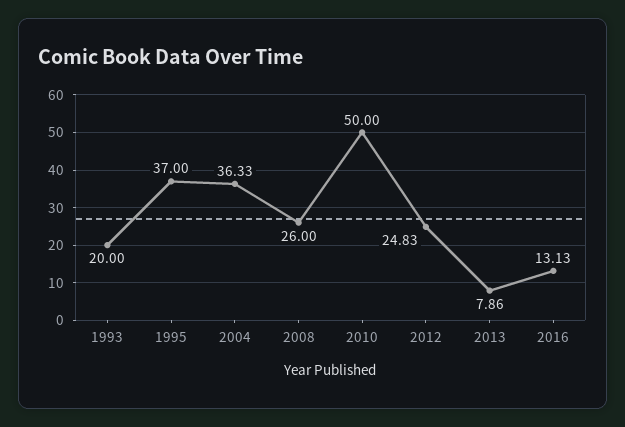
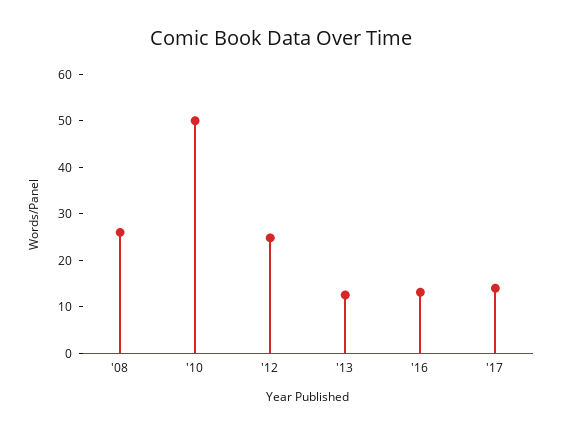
1993: 20 -> none
1995: 37 -> none
2004: 36.33 -> none
2013: 7.86 -> 12
'17: none -> 14

